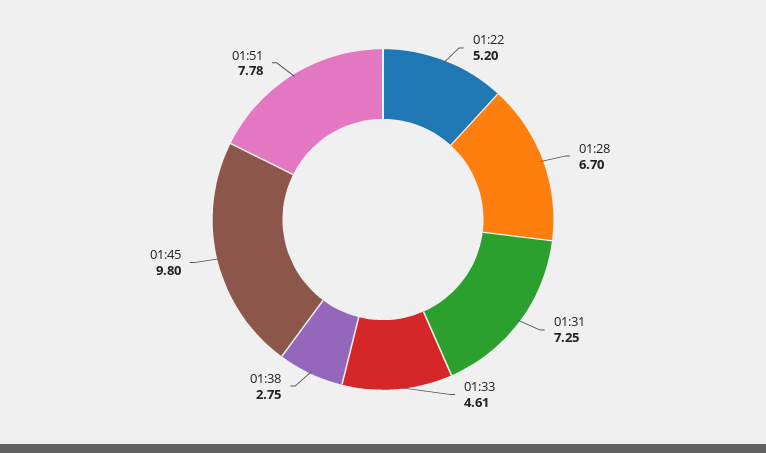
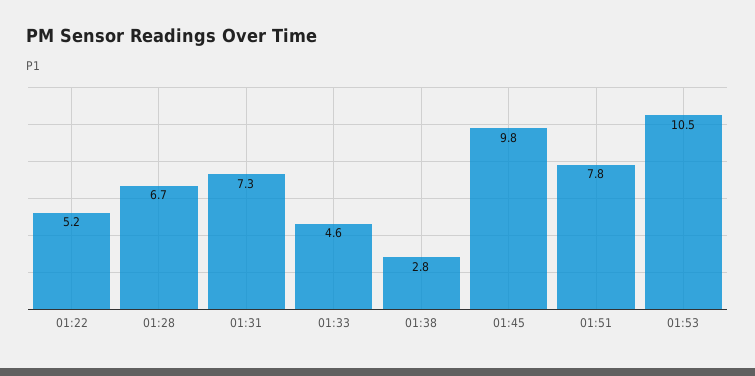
01:53: none -> 10.5

